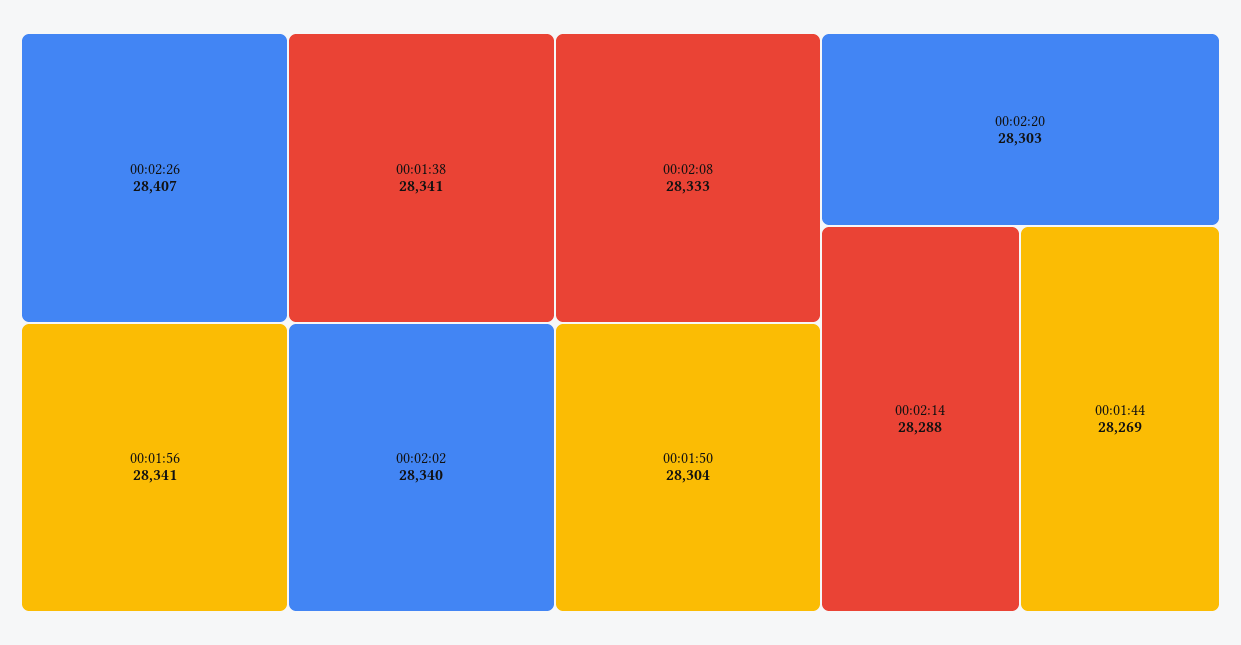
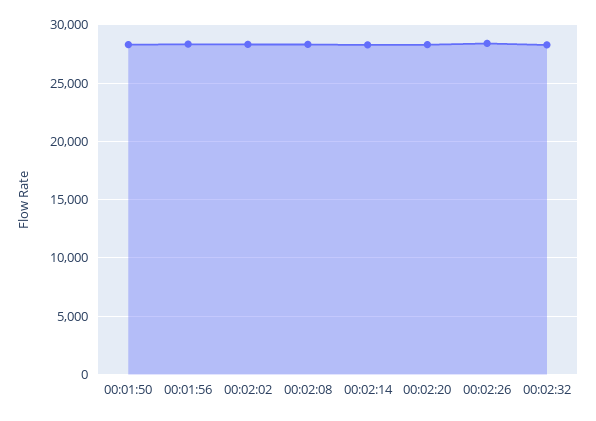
00:01:38: 28341 -> none
00:01:44: 28269 -> none
00:02:32: none -> 28000

